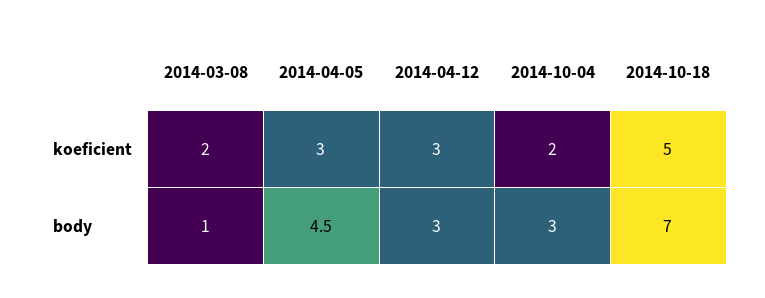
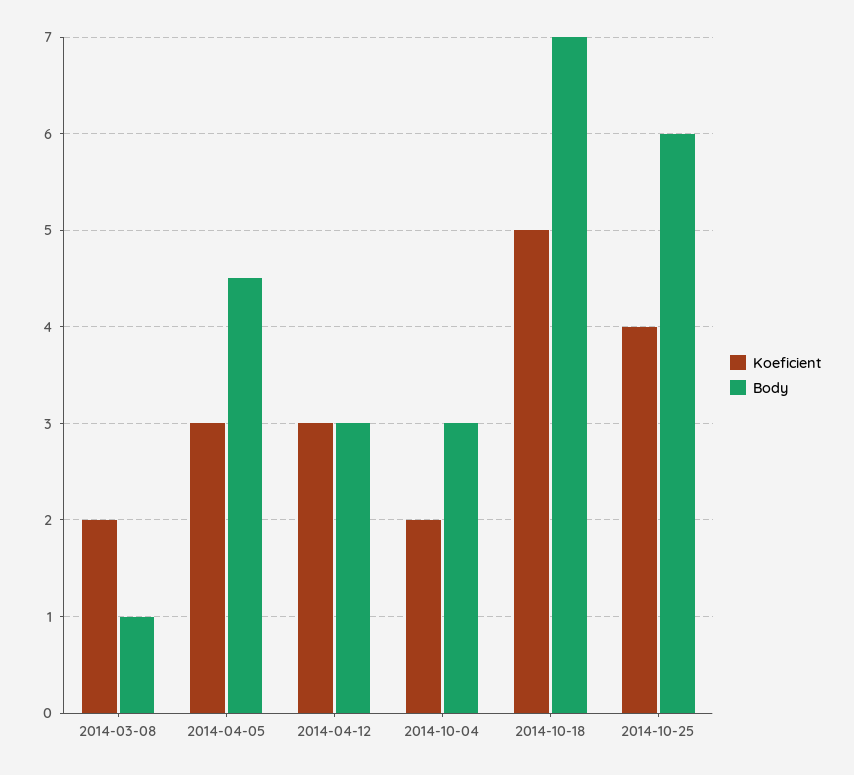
koeficient, 2014-10-25: none -> 4
body, 2014-10-25: none -> 6

